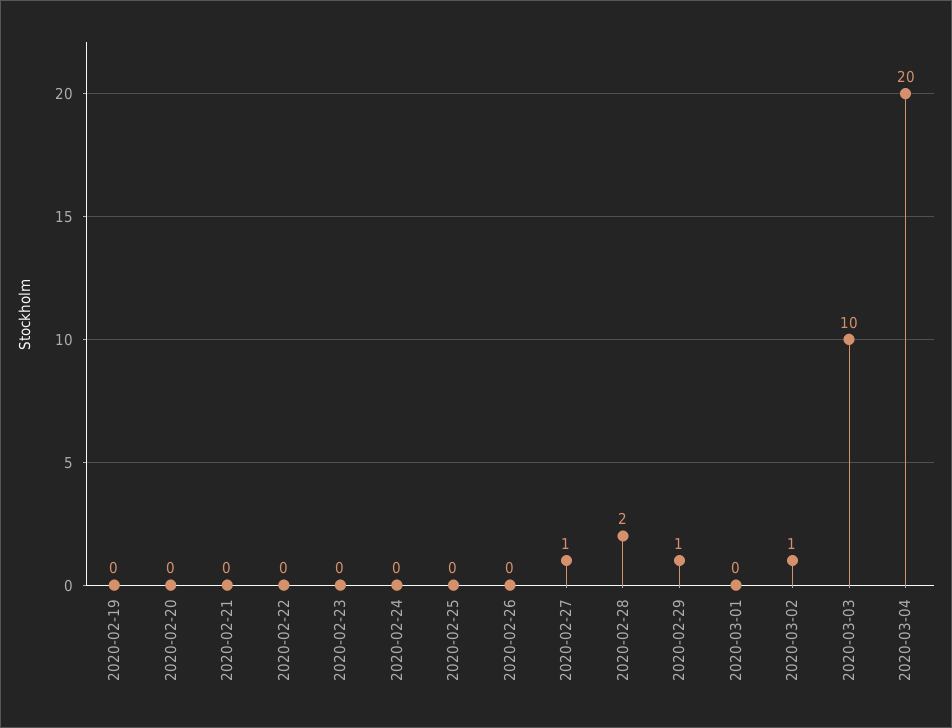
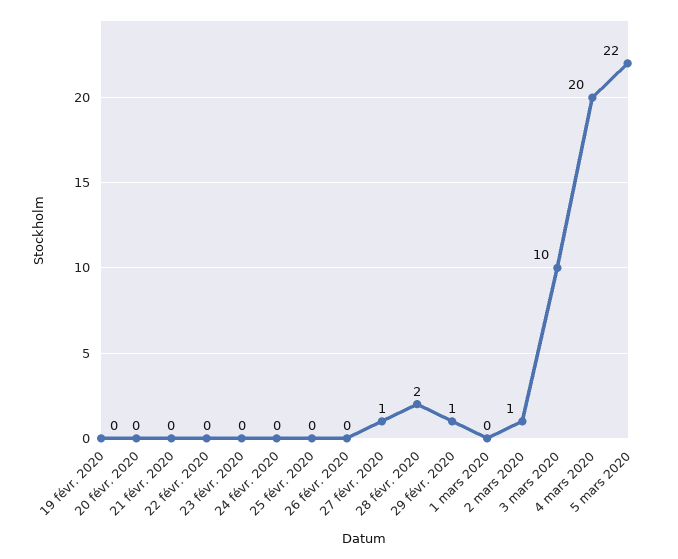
5 mars 2020: none -> 22

